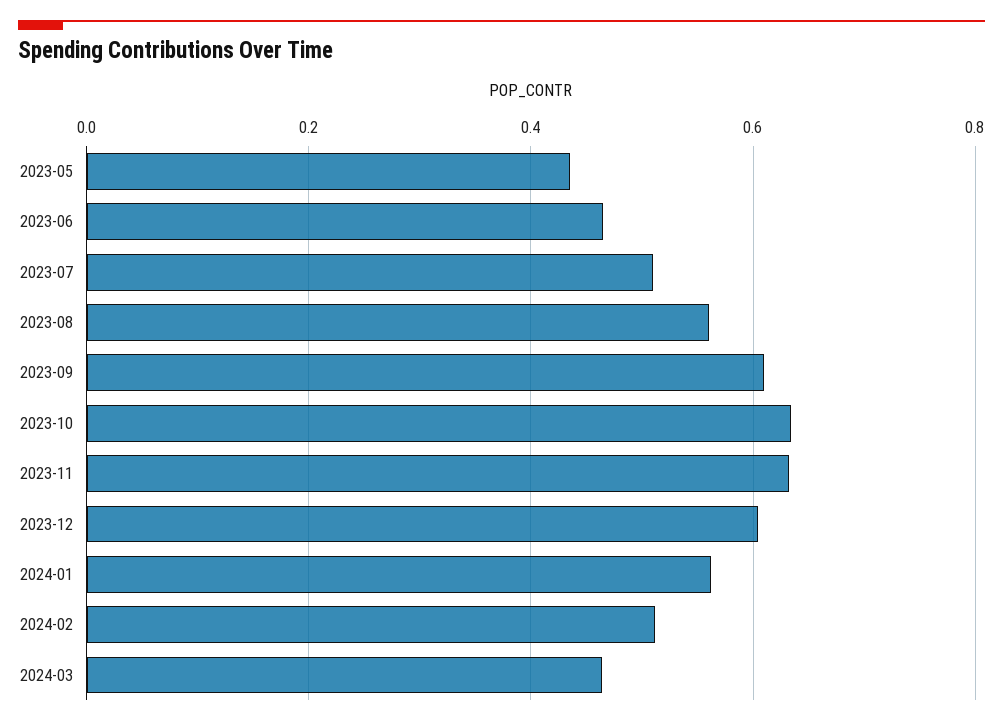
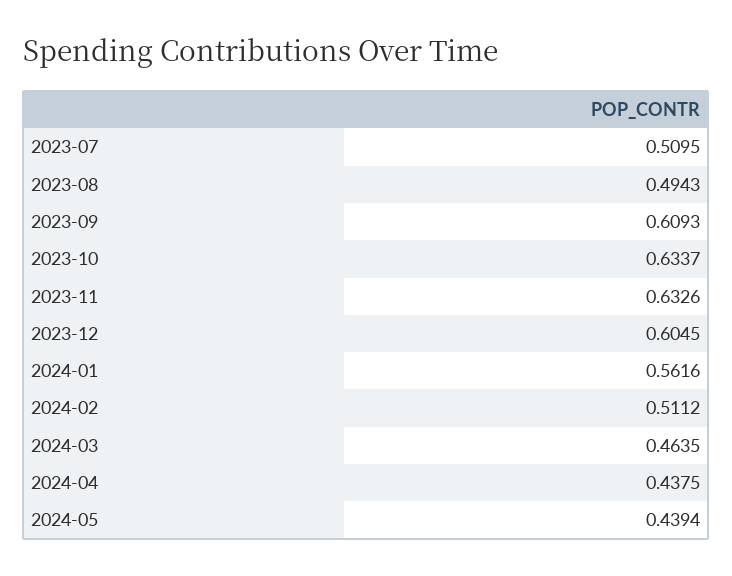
2023-05: 0.44 -> none
2023-06: 0.46 -> none
2023-08: 0.56 -> 0.4943
2024-04: none -> 0.4375
2024-05: none -> 0.4394

